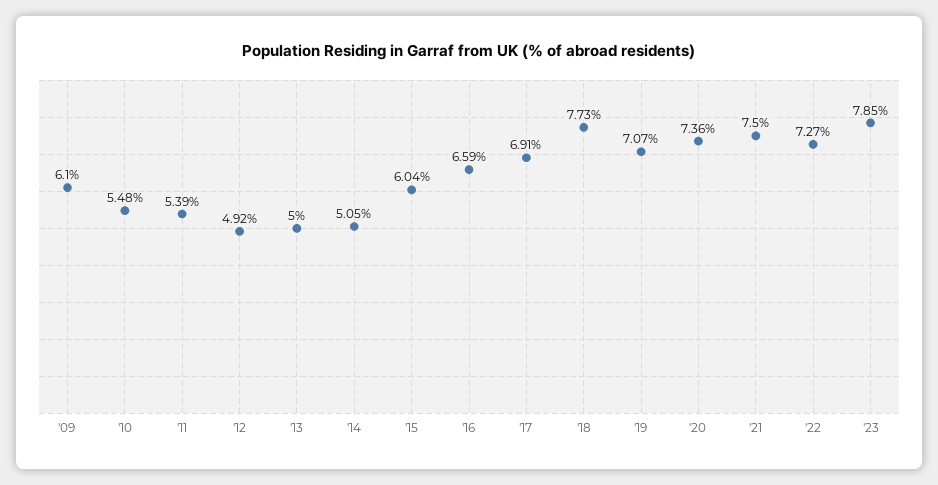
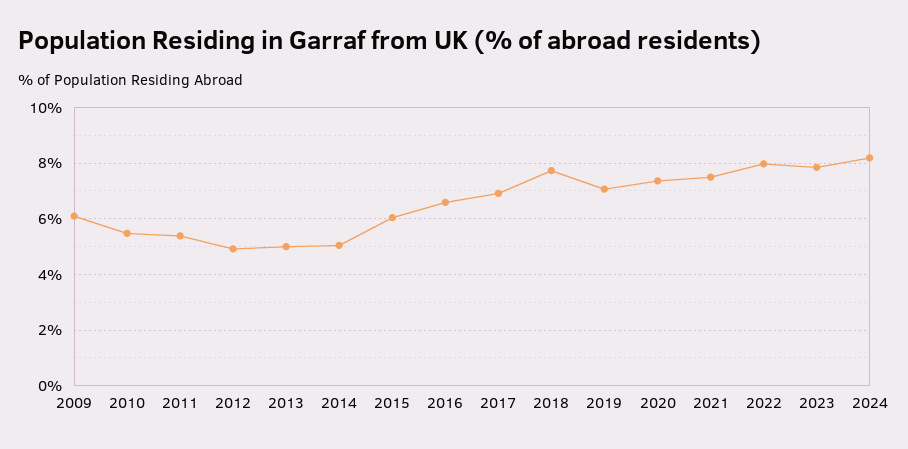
'22: 7.27 -> 8
2024: none -> 8.25

